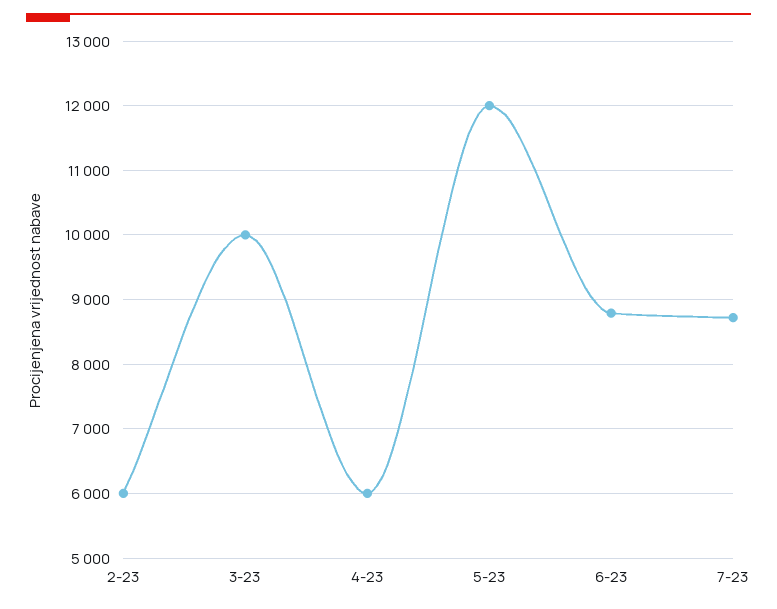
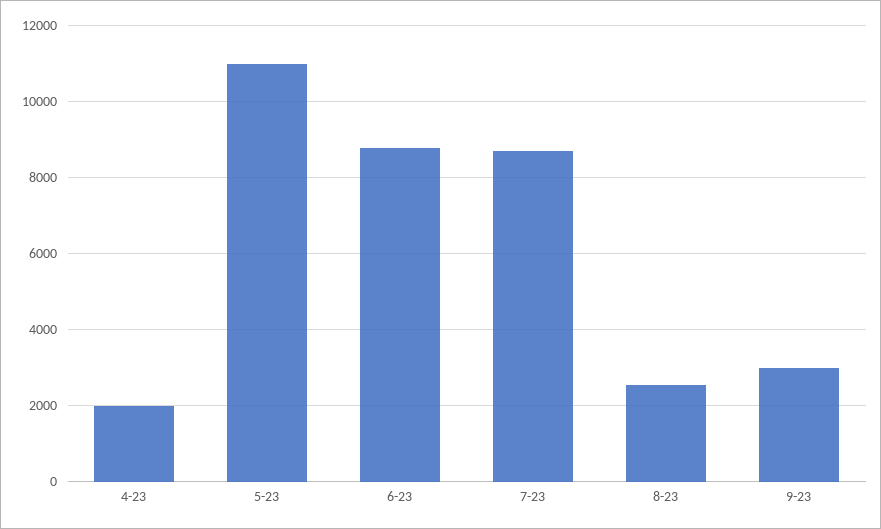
2-23: 6000 -> none
3-23: 10000 -> none
4-23: 6000 -> 2000
5-23: 12000 -> 11000
8-23: none -> 2600
9-23: none -> 3000

